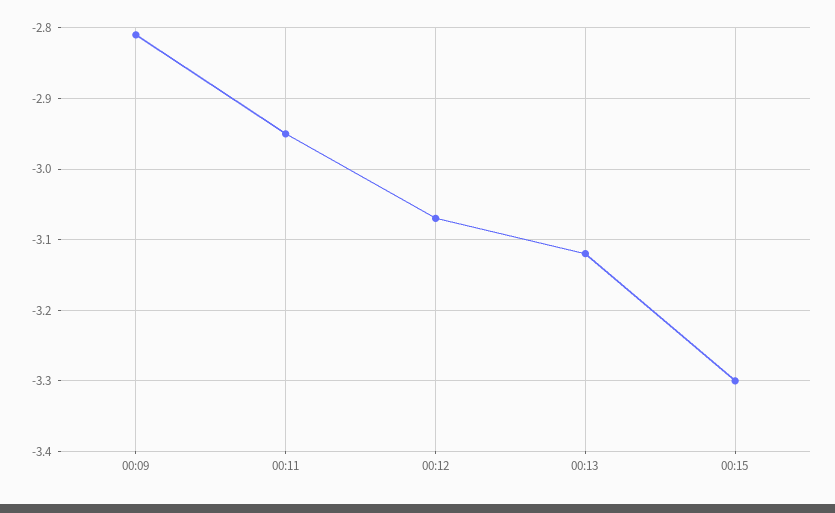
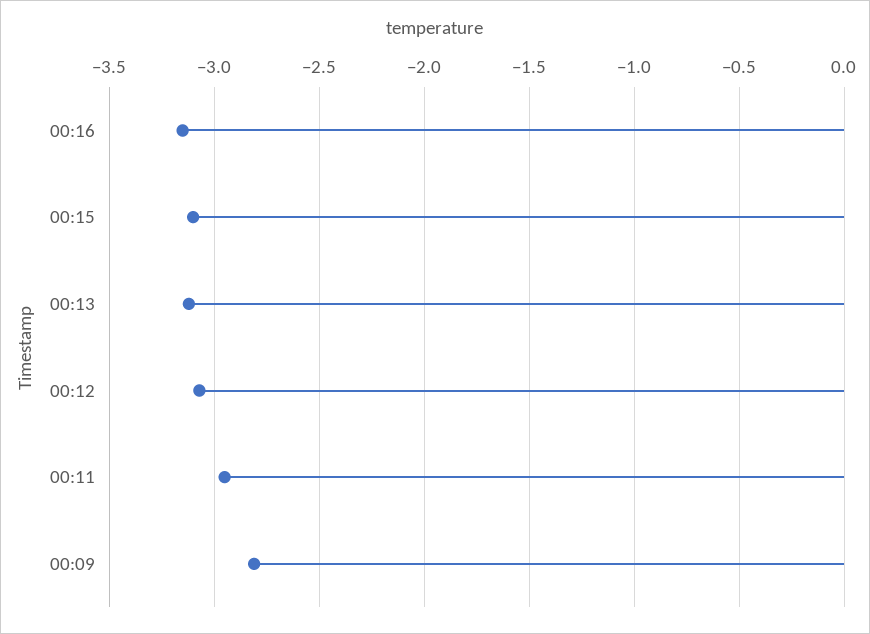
00:15: -3.3 -> -3.1
00:16: none -> -3.15

